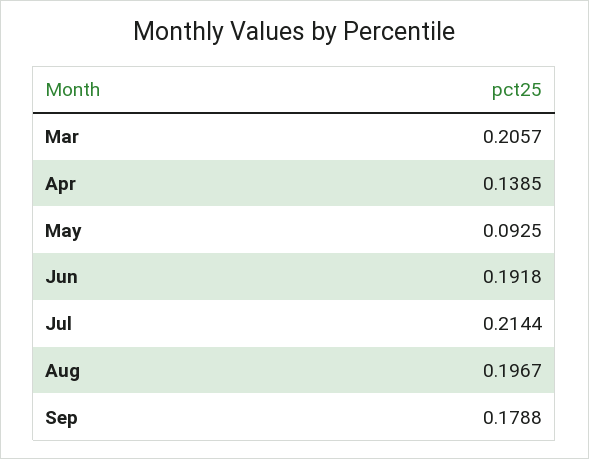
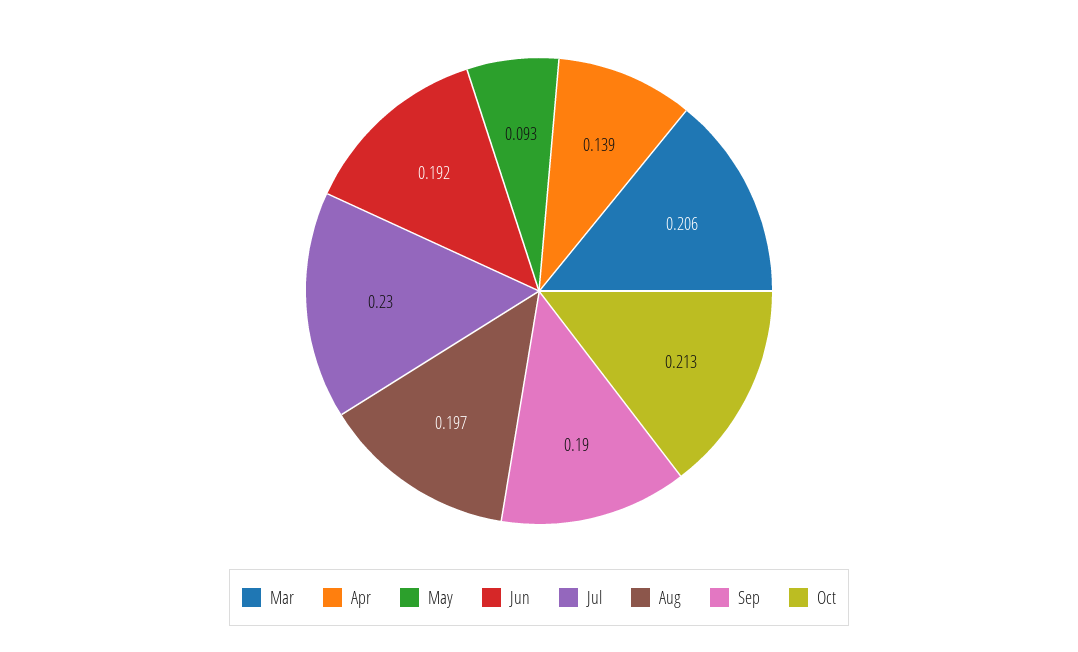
Jul: 0.2144 -> 0.23
Sep: 0.1788 -> 0.19
Oct: none -> 0.213

